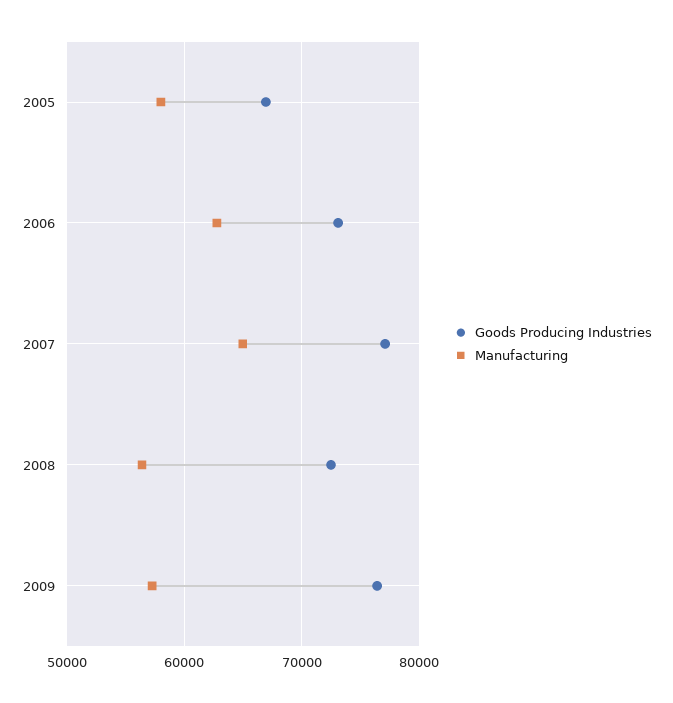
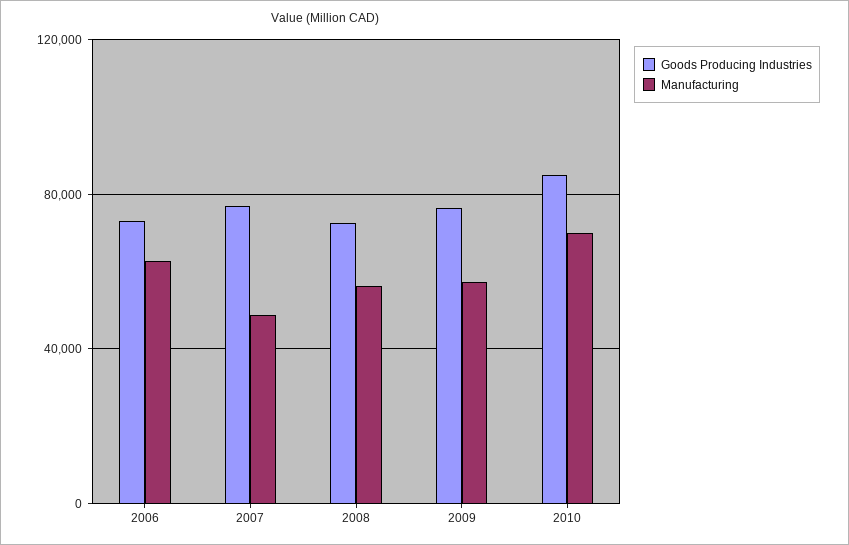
Goods Producing Industries, 2005: 67000 -> none
Manufacturing, 2005: 58000 -> none
Manufacturing, 2007: 65000 -> 50000
Goods Producing Industries, 2010: none -> 85000
Manufacturing, 2010: none -> 70000

